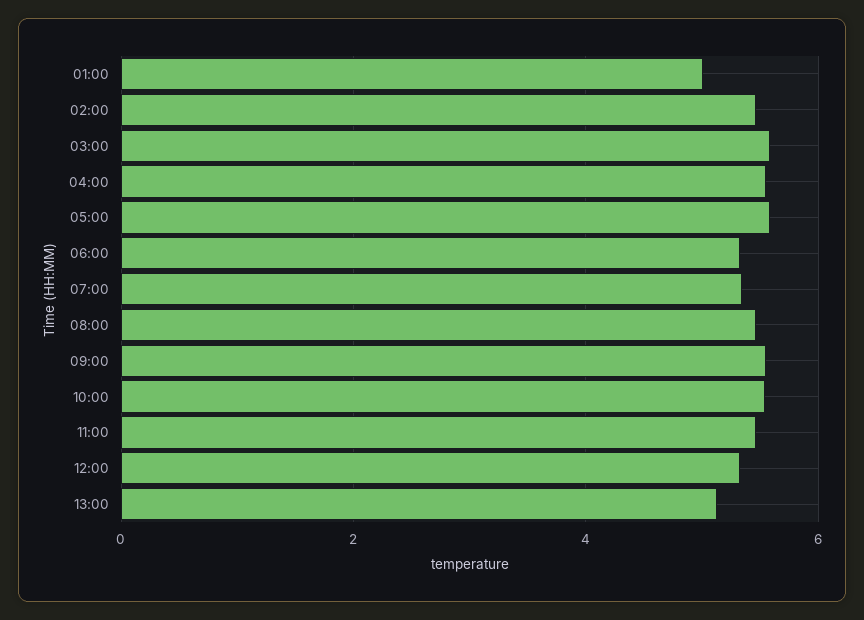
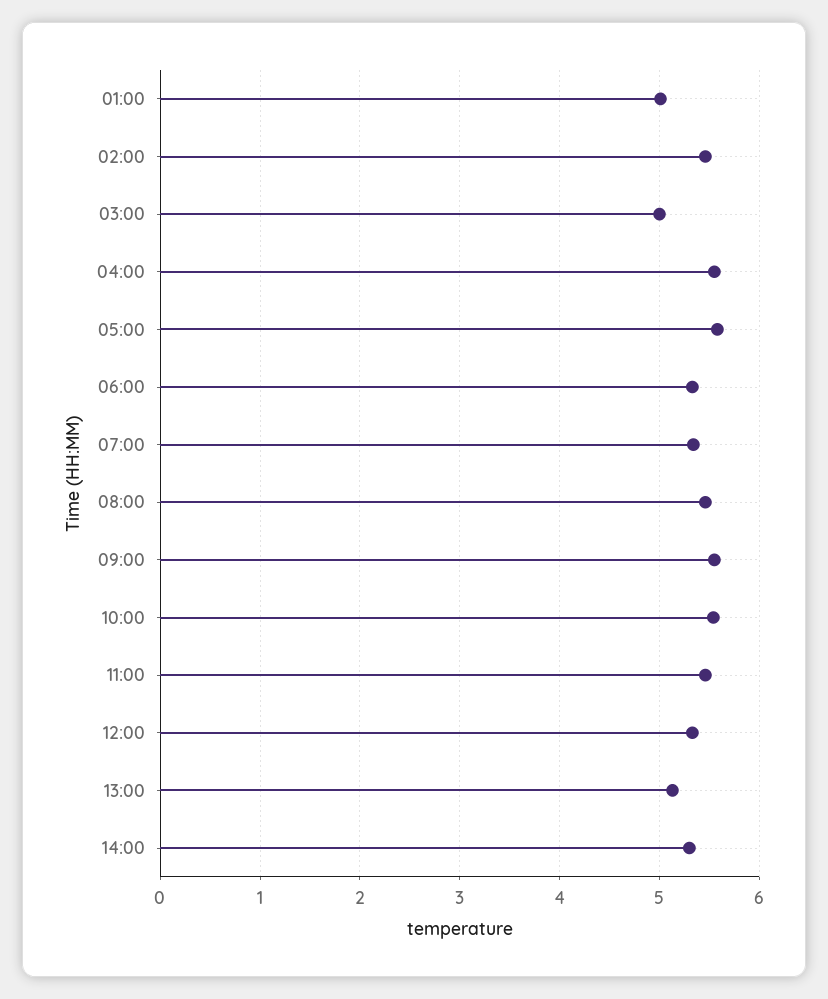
03:00: 5.6 -> 5
14:00: none -> 5.3

